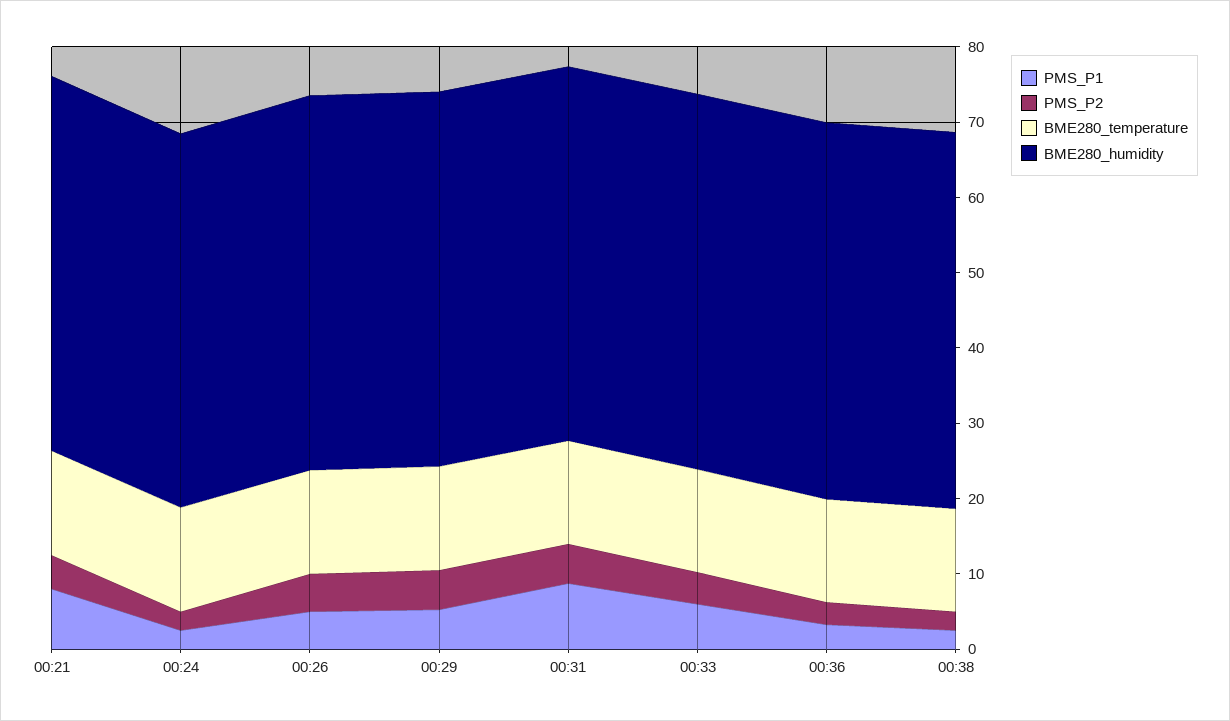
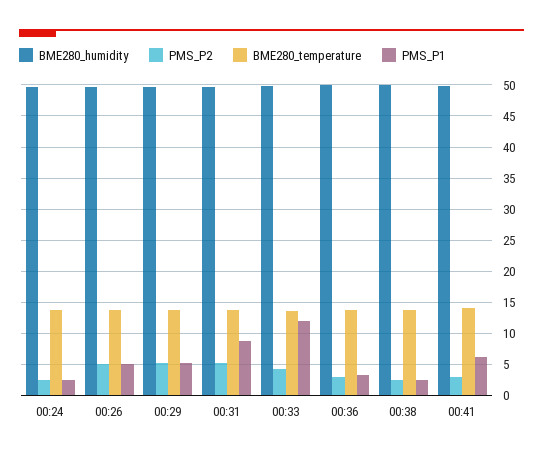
PMS_P1, 00:21: 8 -> none
PMS_P2, 00:21: 4 -> none
BME280_temperature, 00:21: 14 -> none
BME280_humidity, 00:21: 50 -> none
PMS_P1, 00:33: 6 -> 12
BME280_humidity, 00:41: none -> 50
PMS_P2, 00:41: none -> 3
BME280_temperature, 00:41: none -> 14
PMS_P1, 00:41: none -> 6

